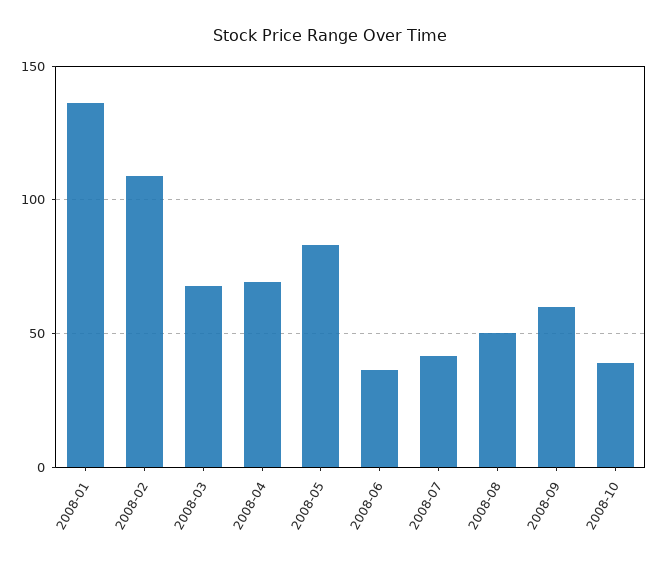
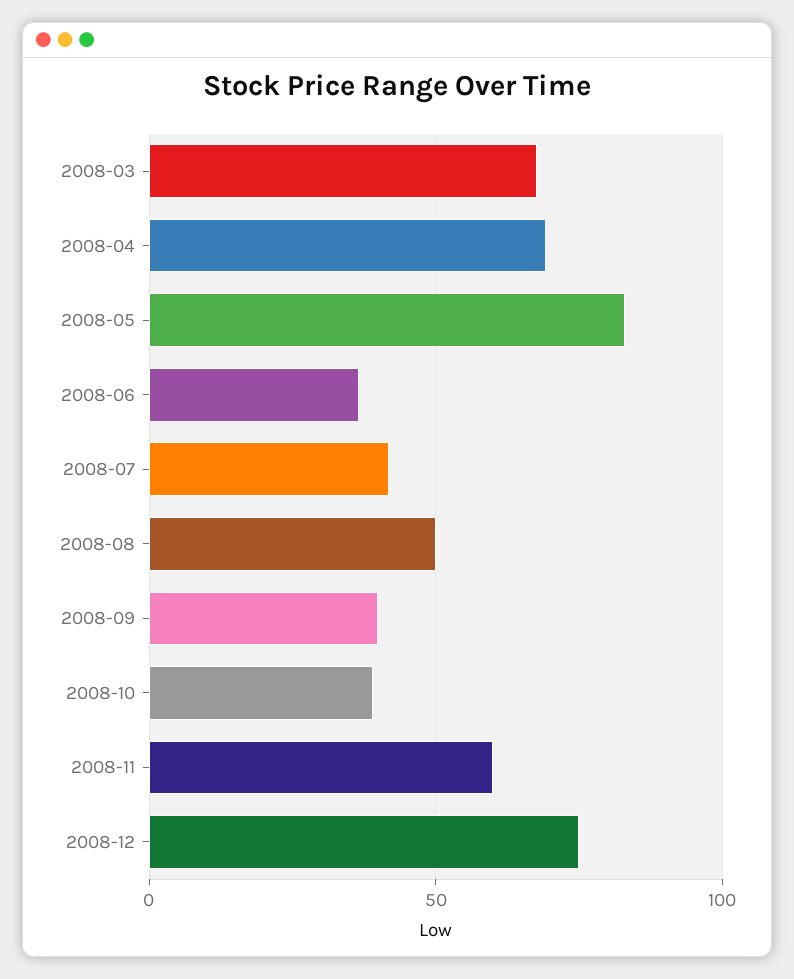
2008-01: 135 -> none
2008-02: 110 -> none
2008-09: 60 -> 40
2008-11: none -> 60
2008-12: none -> 75

